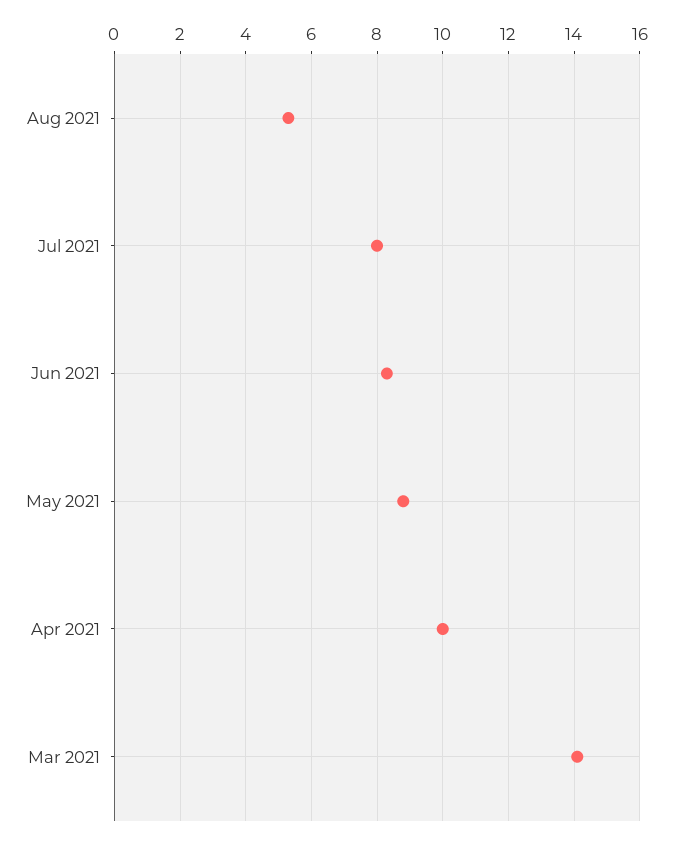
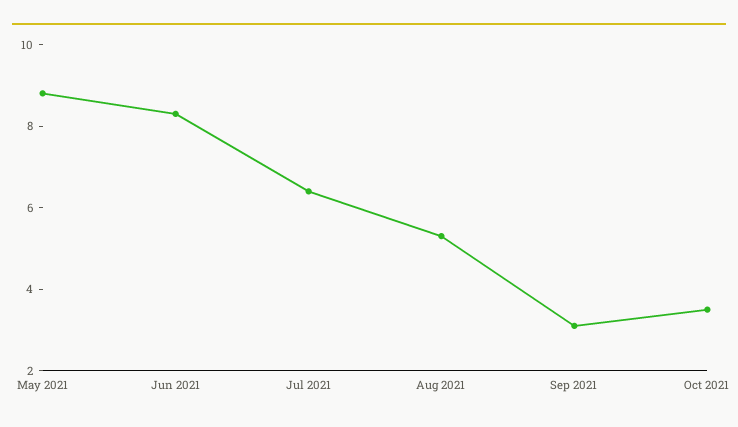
Jul 2021: 8 -> 6.5
Apr 2021: 10 -> none
Mar 2021: 14 -> none
Sep 2021: none -> 3
Oct 2021: none -> 3.5

